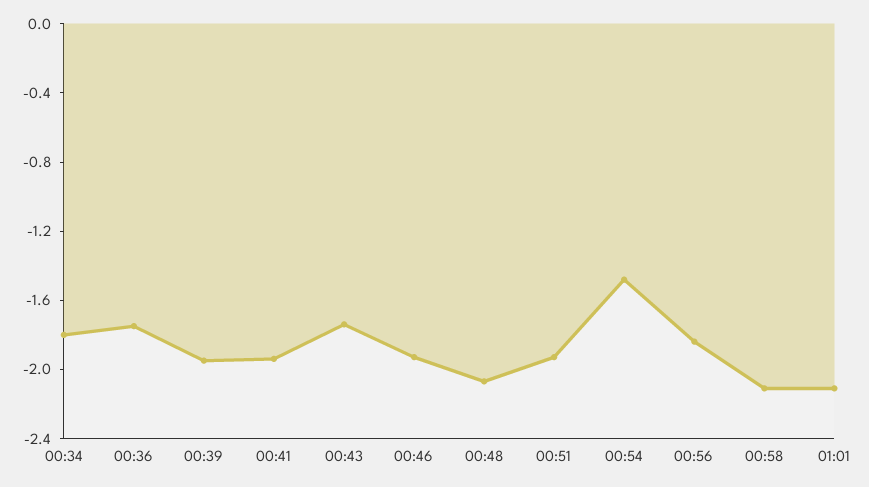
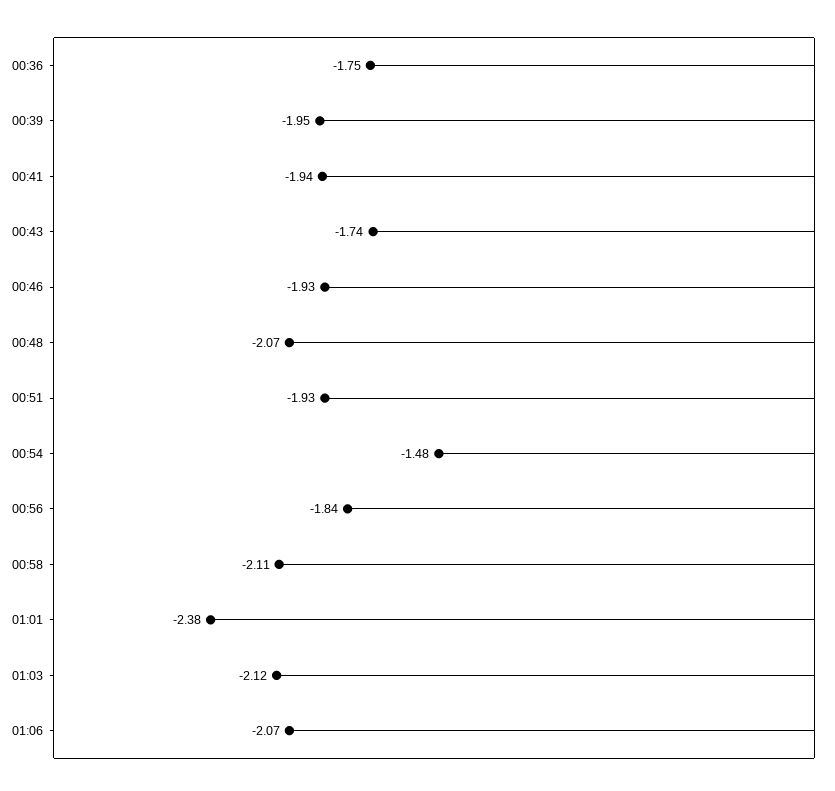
00:34: -1.8 -> none
01:01: -2.1 -> -2.38
01:03: none -> -2.12
01:06: none -> -2.07

